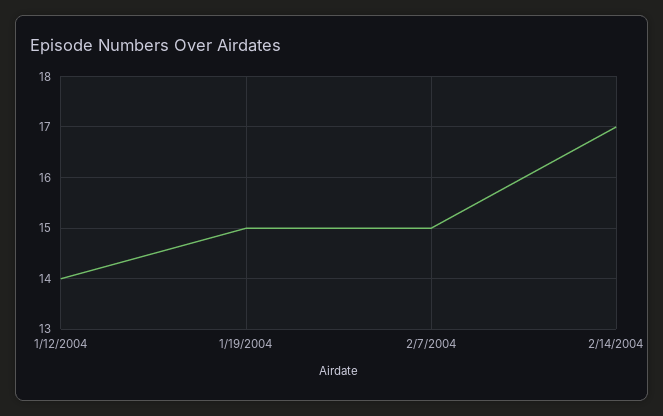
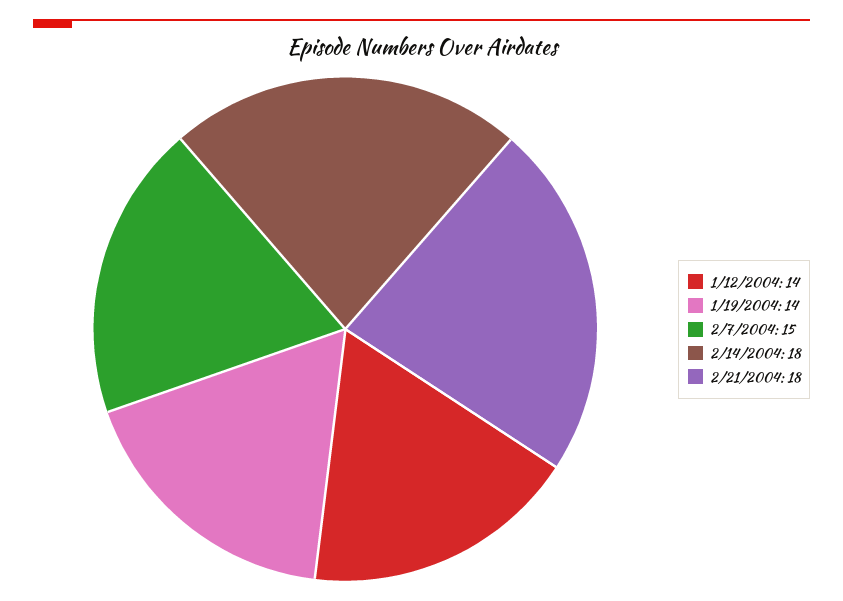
1/19/2004: 15 -> 14
2/14/2004: 17 -> 18
2/21/2004: none -> 18

